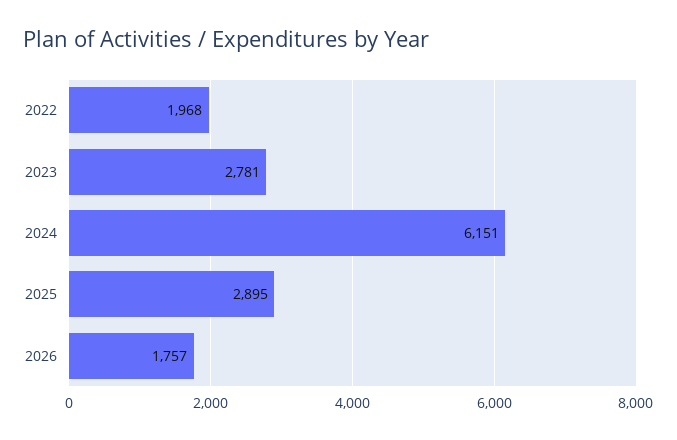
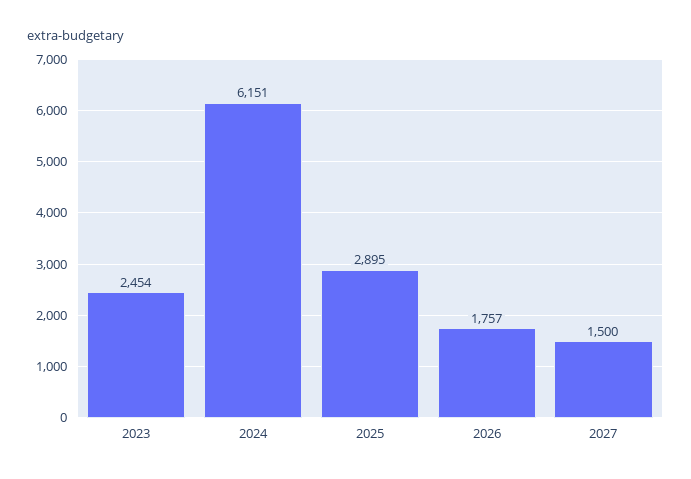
2022: 1968 -> none
2023: 2781 -> 2454
2027: none -> 1500

